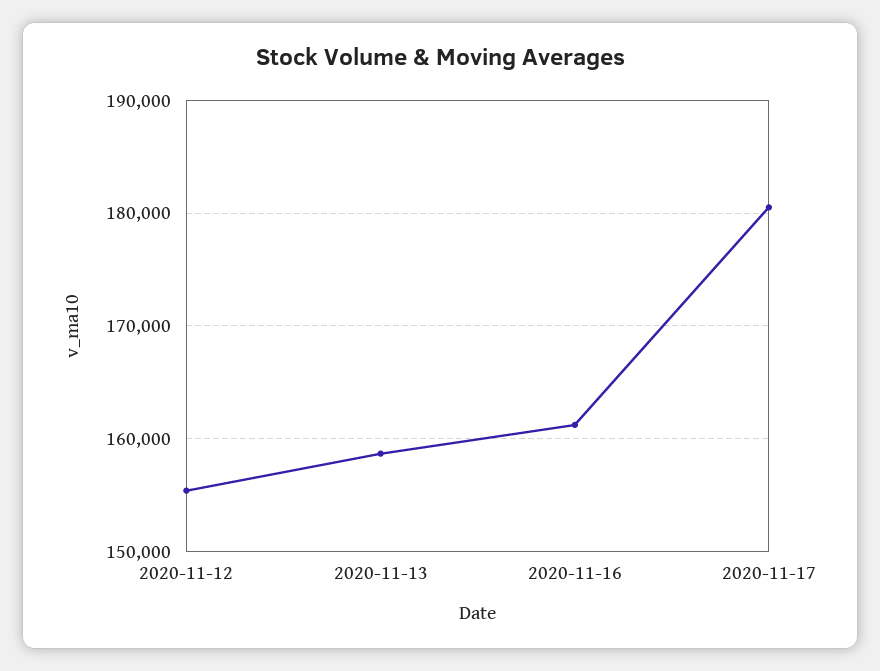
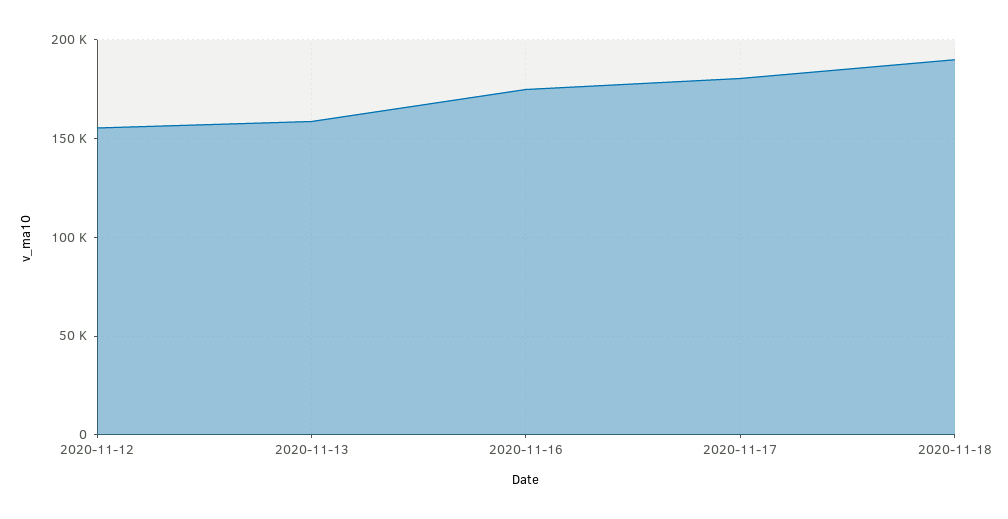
2020-11-16: 161000 -> 175000
2020-11-18: none -> 190000

